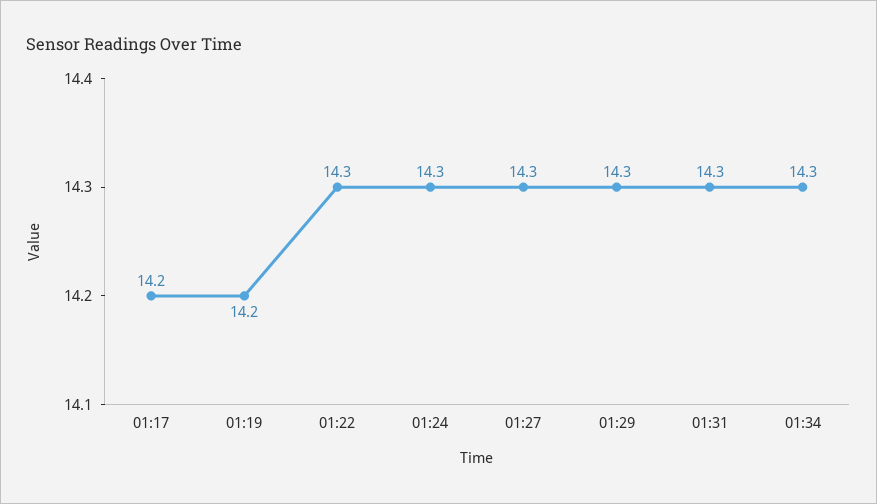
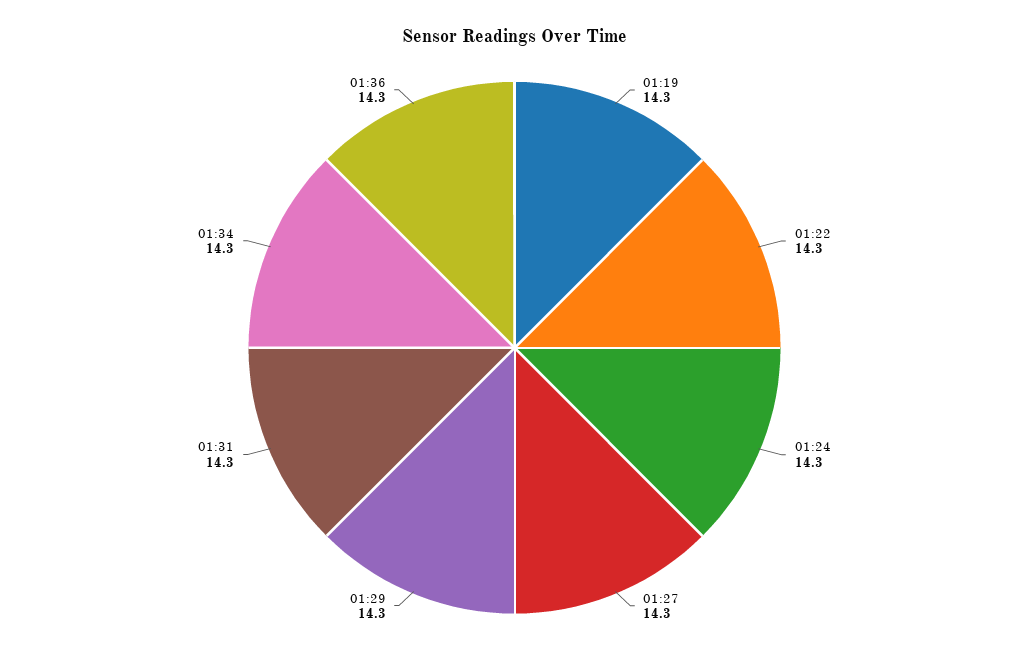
01:17: 14.2 -> none
01:19: 14.2 -> 14.3
01:36: none -> 14.3

